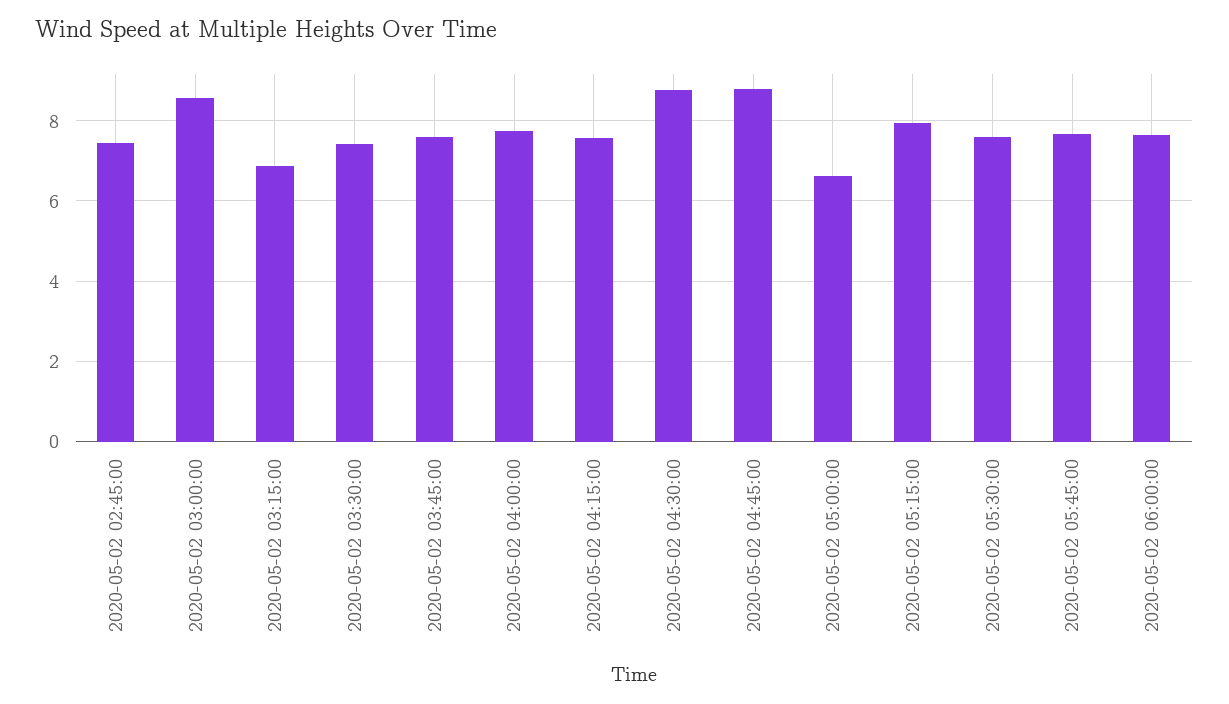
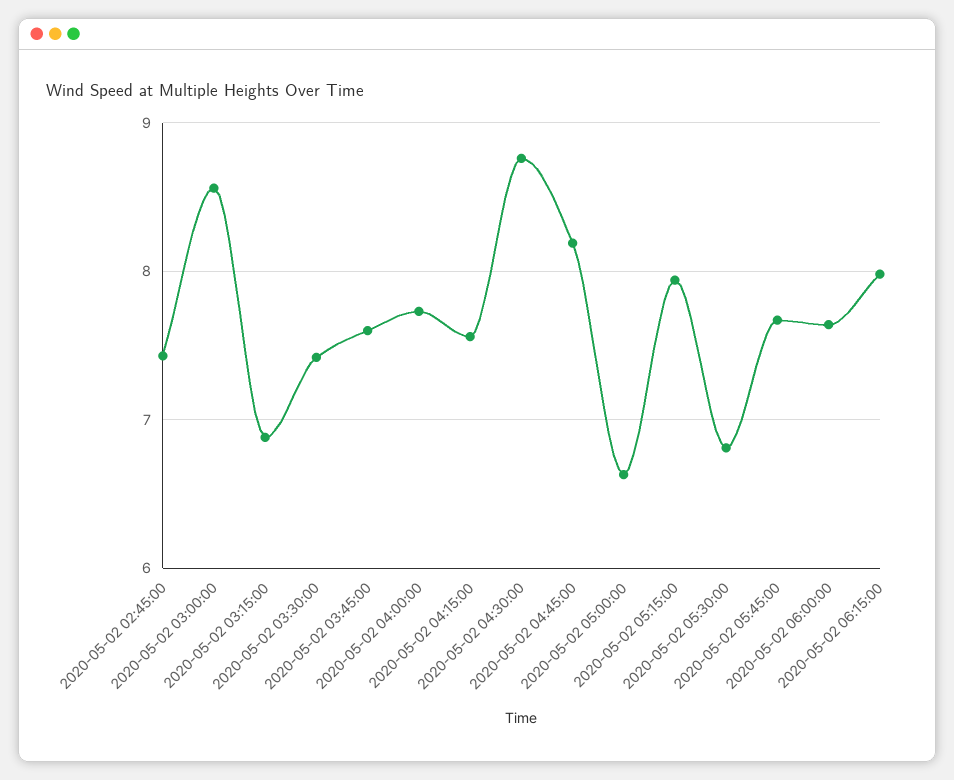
2020-05-02 04:45:00: 8.8 -> 8.2
2020-05-02 05:30:00: 7.6 -> 6.8
2020-05-02 06:15:00: none -> 8

